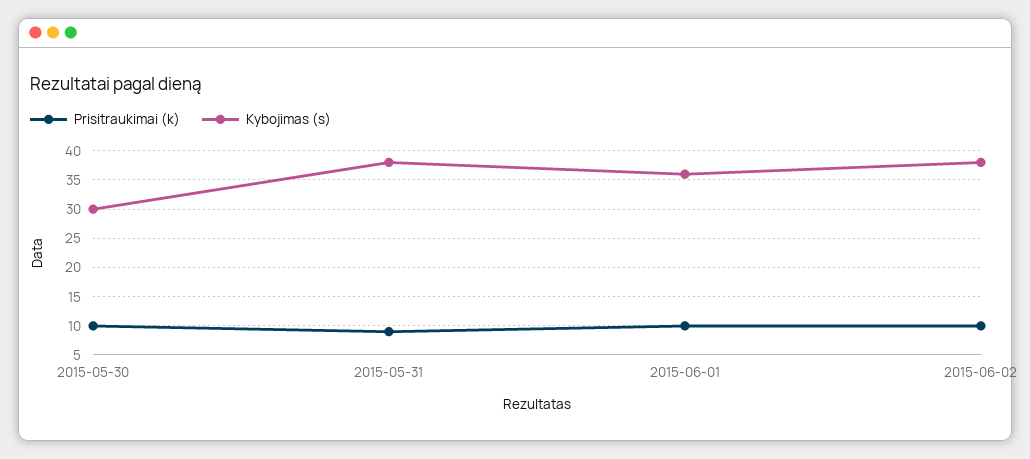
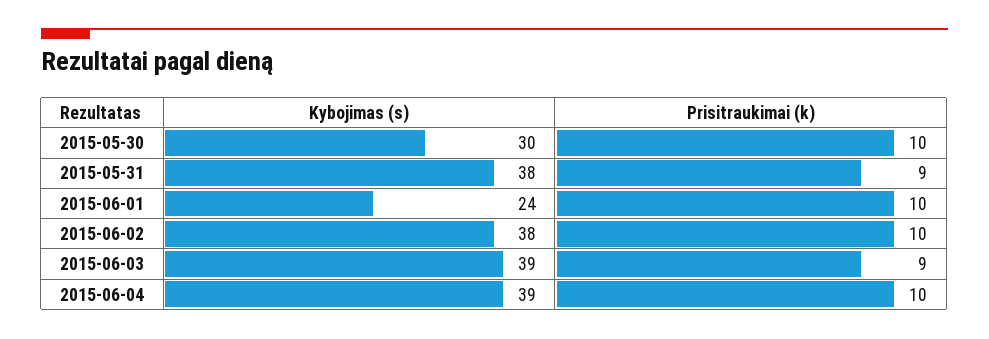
Kybojimas (s), 2015-06-01: 35 -> 24
Kybojimas (s), 2015-06-03: none -> 39
Prisitraukimai (k), 2015-06-03: none -> 9
Kybojimas (s), 2015-06-04: none -> 39
Prisitraukimai (k), 2015-06-04: none -> 10

